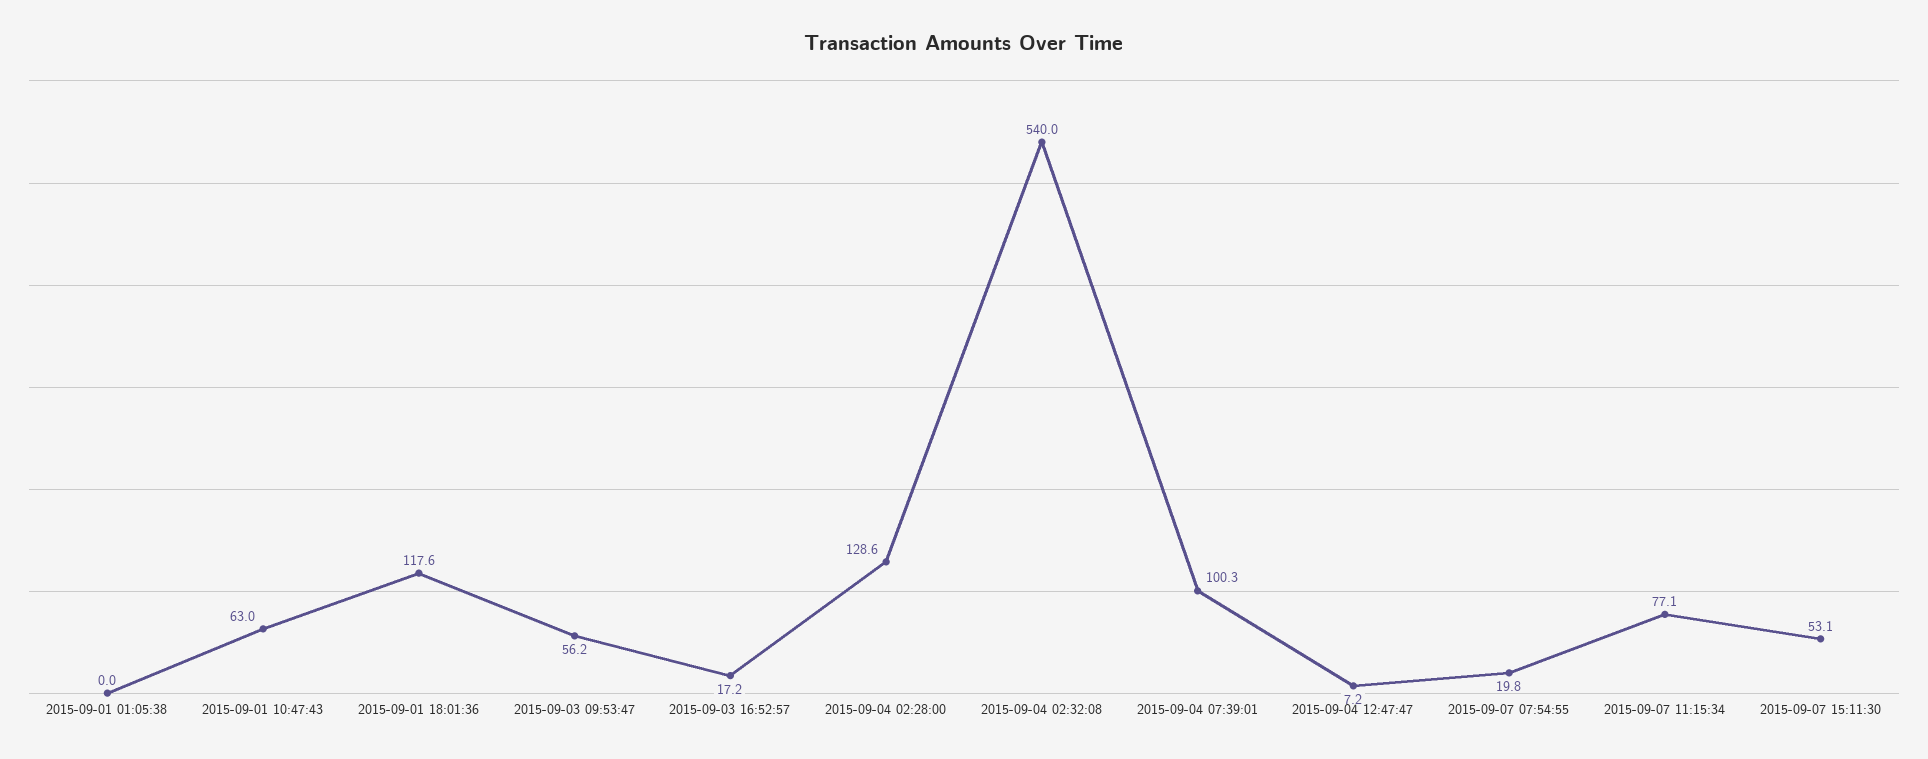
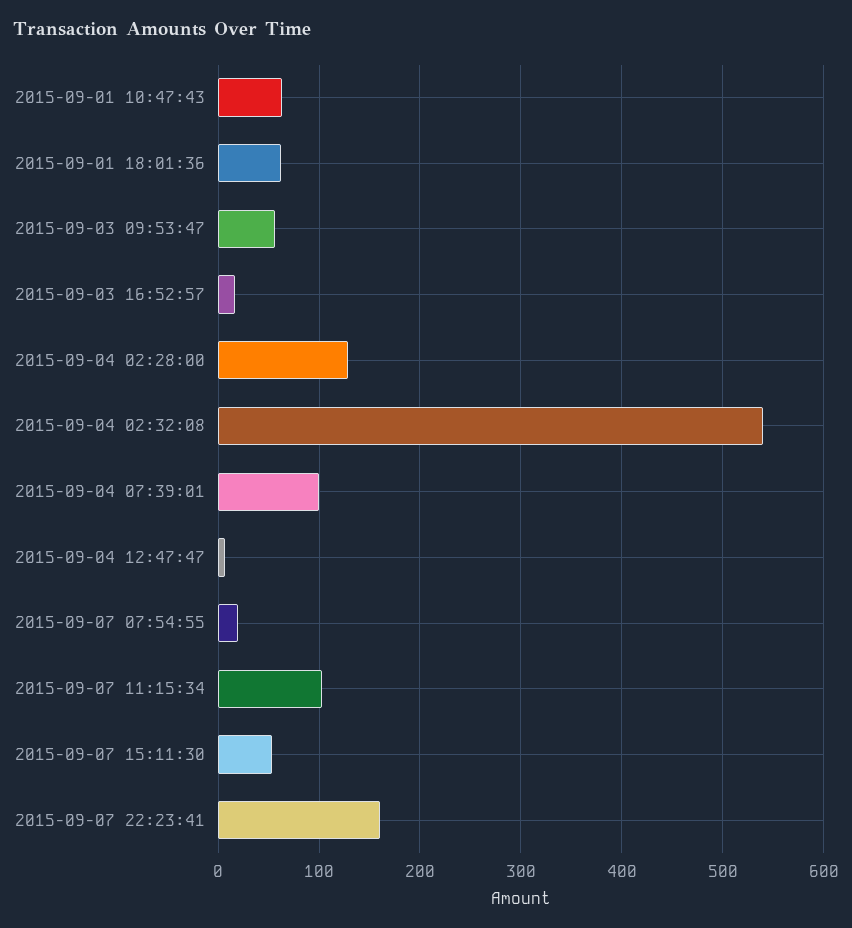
2015-09-01 01:05:38: 0 -> none
2015-09-01 18:01:36: 117.6 -> 60
2015-09-07 11:15:34: 77.1 -> 100
2015-09-07 22:23:41: none -> 160

